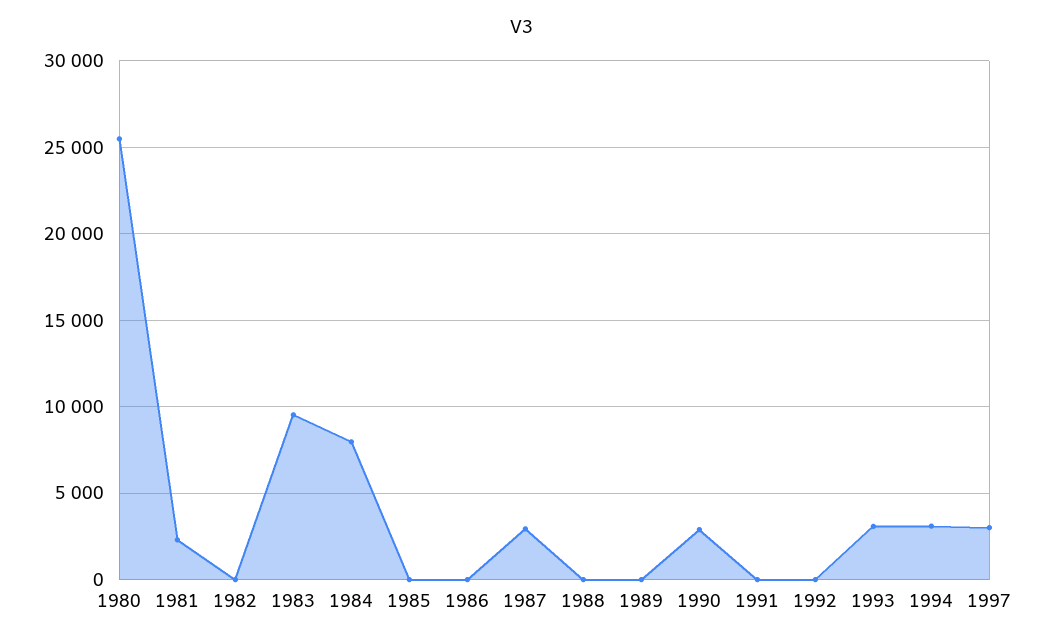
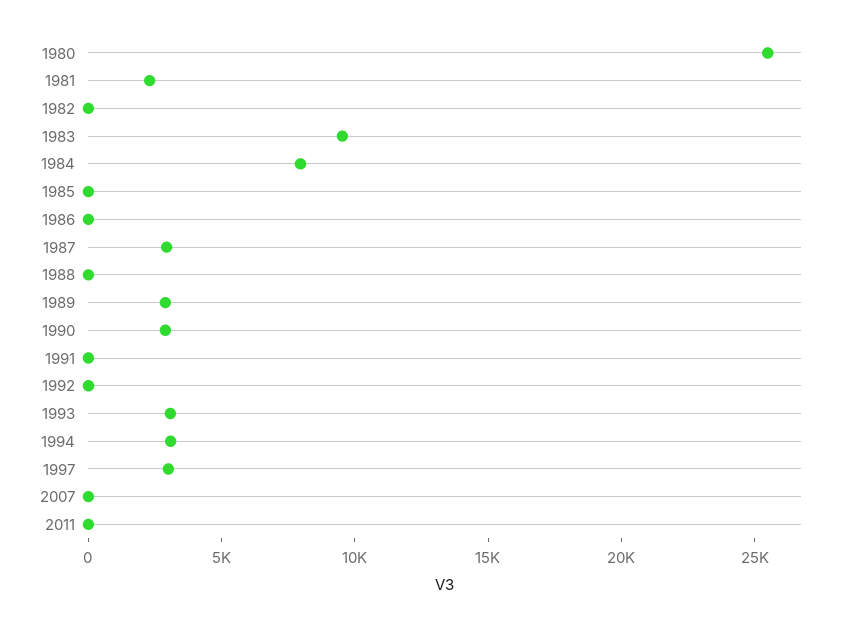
1989: 0 -> 3000
2007: none -> 0
2011: none -> 0

